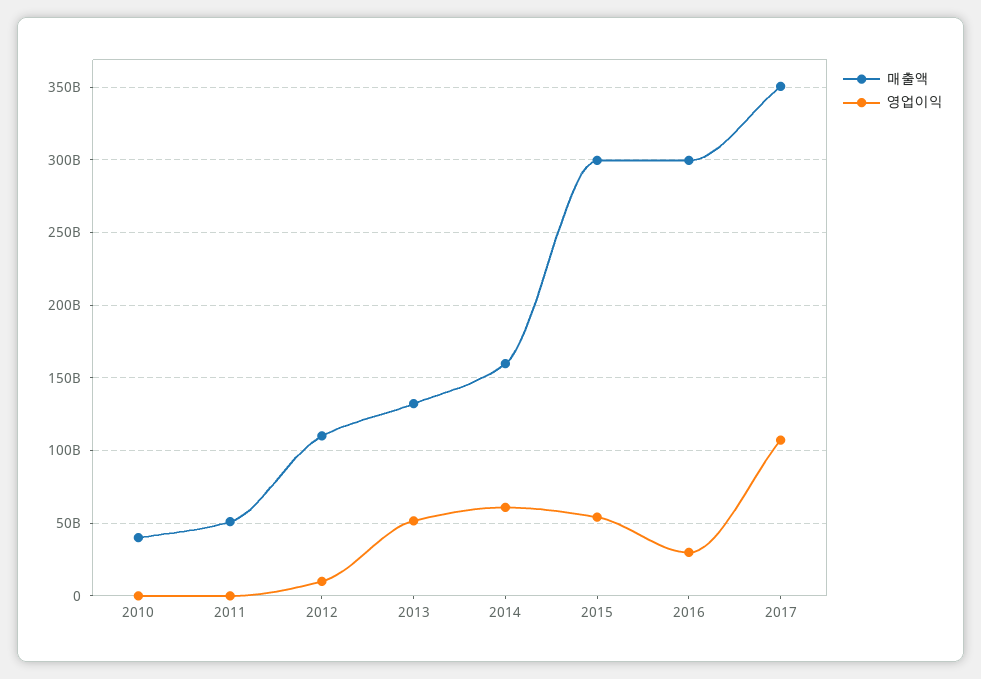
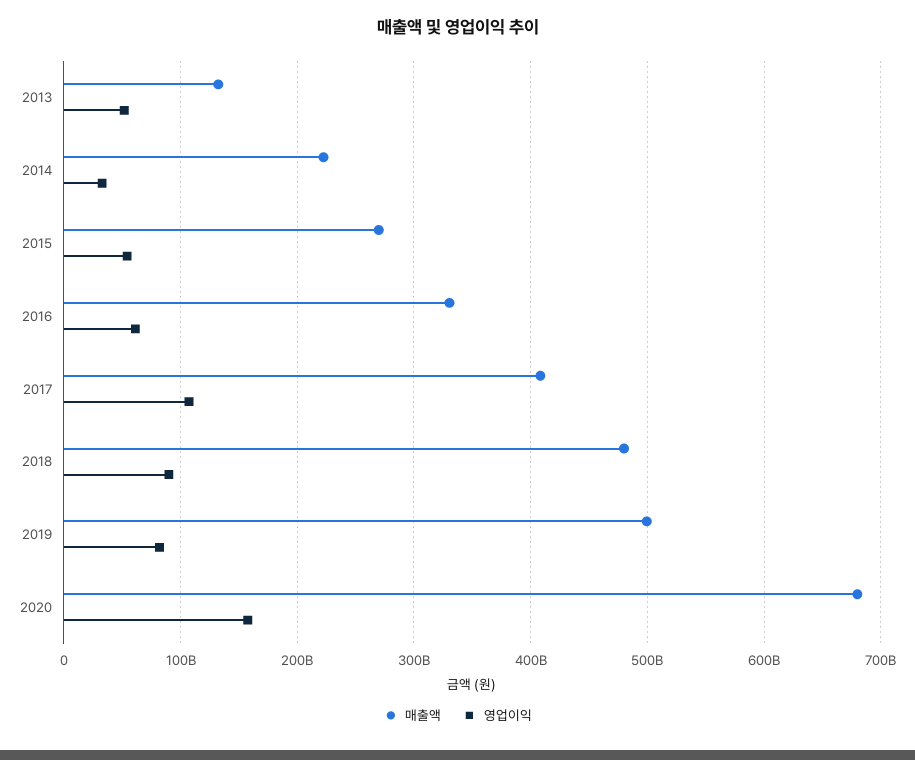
매출액, 2010: 40000000000 -> none
영업이익, 2010: 0 -> none
매출액, 2011: 50000000000 -> none
영업이익, 2011: 0 -> none
매출액, 2012: 110000000000 -> none
영업이익, 2012: 10000000000 -> none
매출액, 2014: 160000000000 -> 220000000000
영업이익, 2014: 60000000000 -> 30000000000
매출액, 2015: 300000000000 -> 270000000000
매출액, 2016: 300000000000 -> 330000000000
영업이익, 2016: 30000000000 -> 60000000000
매출액, 2017: 350000000000 -> 410000000000
매출액, 2018: none -> 480000000000
영업이익, 2018: none -> 90000000000
매출액, 2019: none -> 500000000000
영업이익, 2019: none -> 80000000000
매출액, 2020: none -> 680000000000
영업이익, 2020: none -> 160000000000

